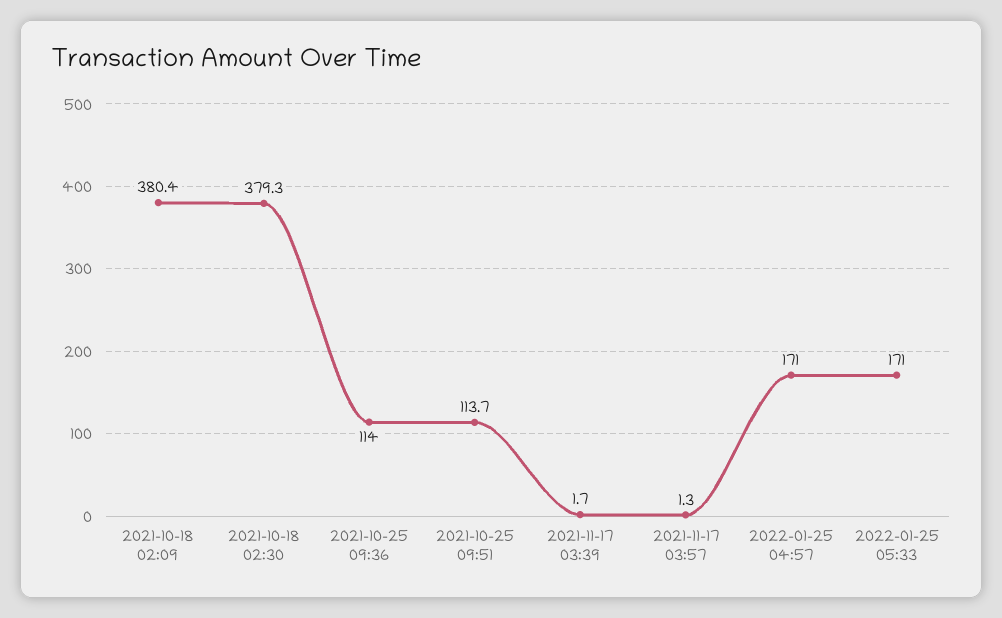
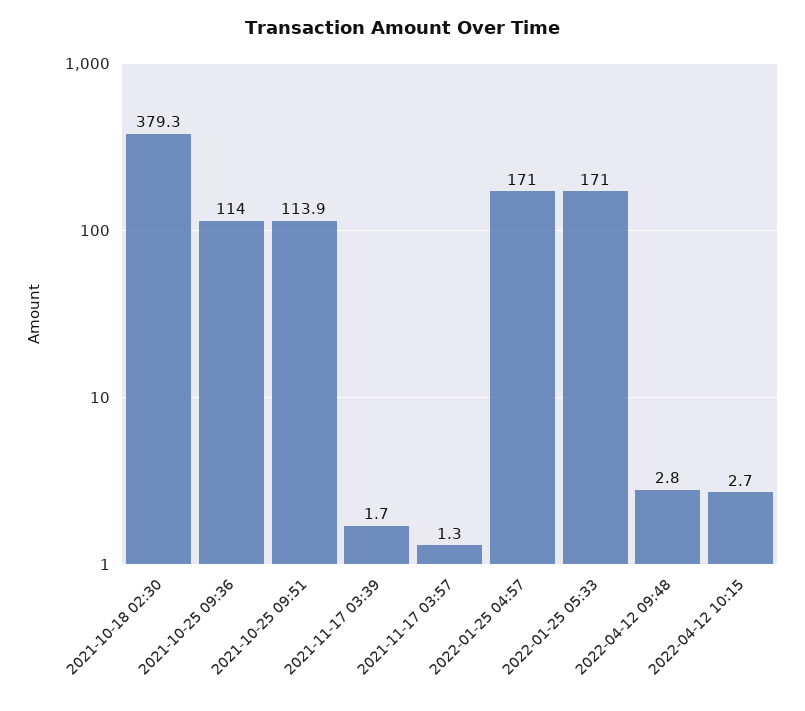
2021-10-18 02:09: 380.4 -> none
2021-10-25 09:51: 113.7 -> 113.9
2022-04-12 09:48: none -> 2.8
2022-04-12 10:15: none -> 2.7

